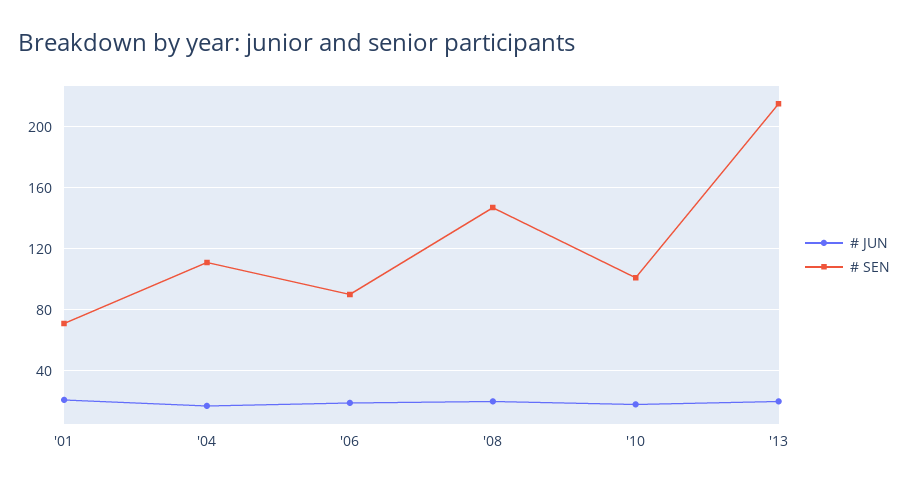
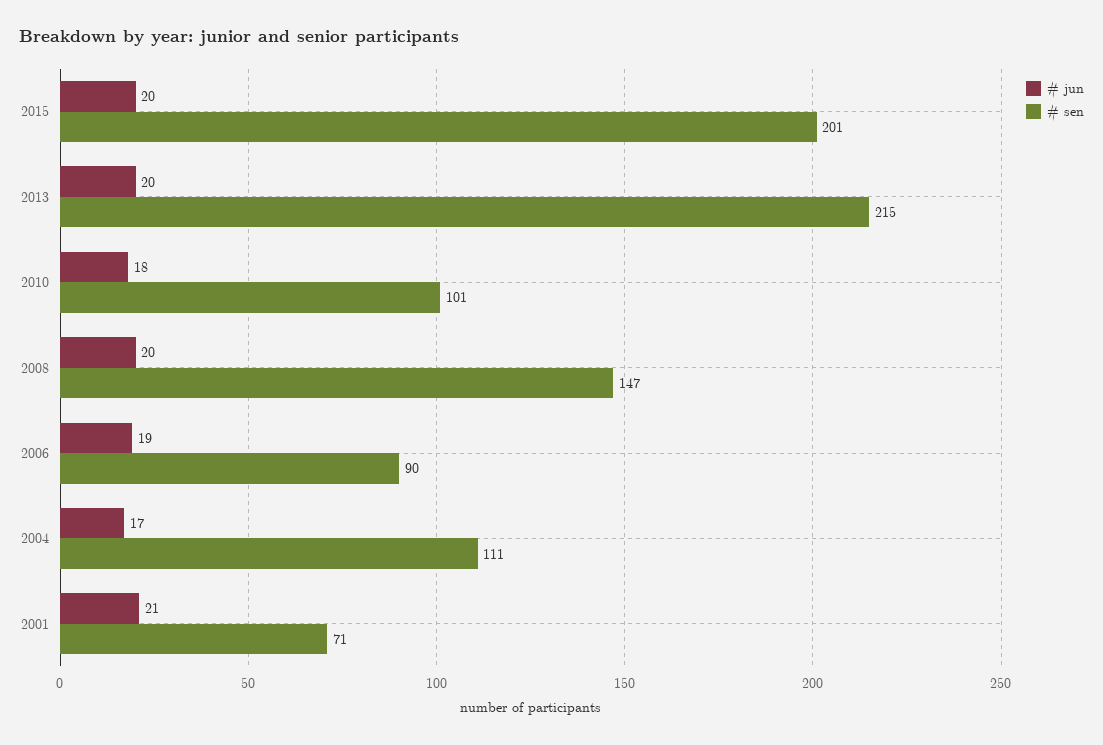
# JUN, 2015: none -> 20
# SEN, 2015: none -> 201

